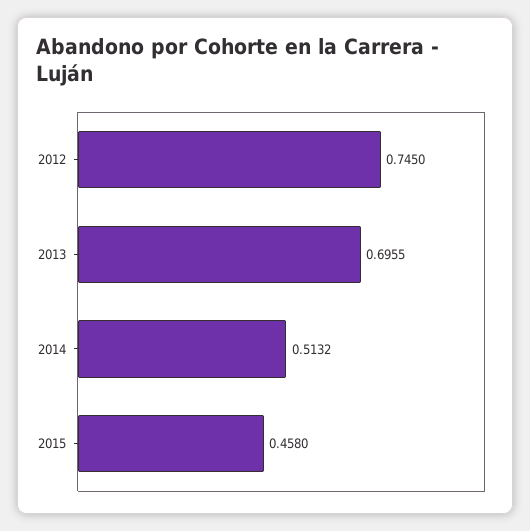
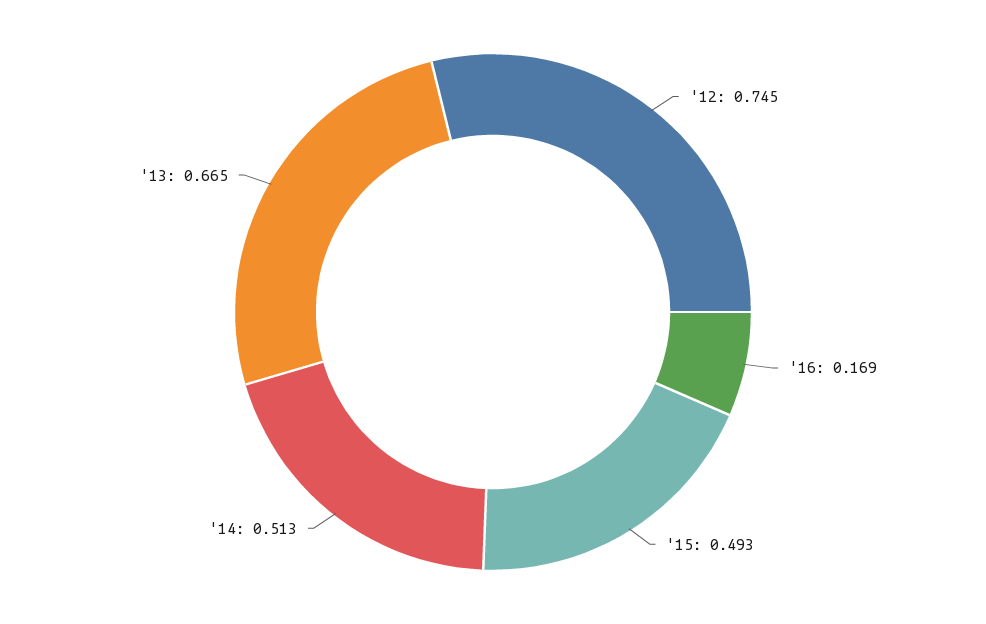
2013: 0.6955 -> 0.665
2015: 0.458 -> 0.493
'16: none -> 0.169

